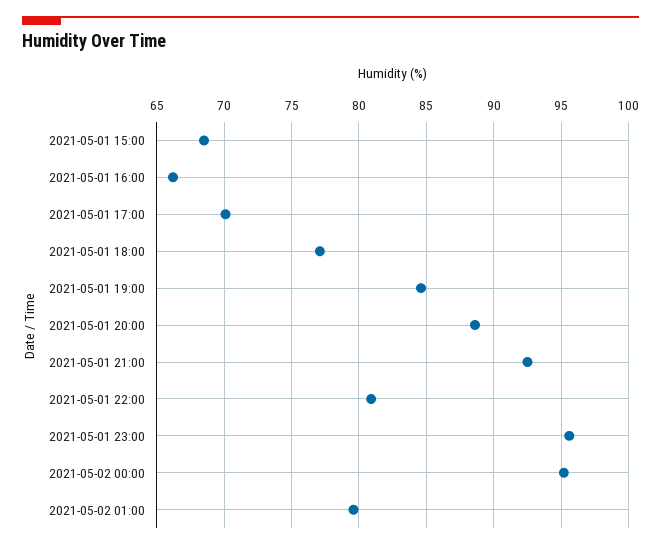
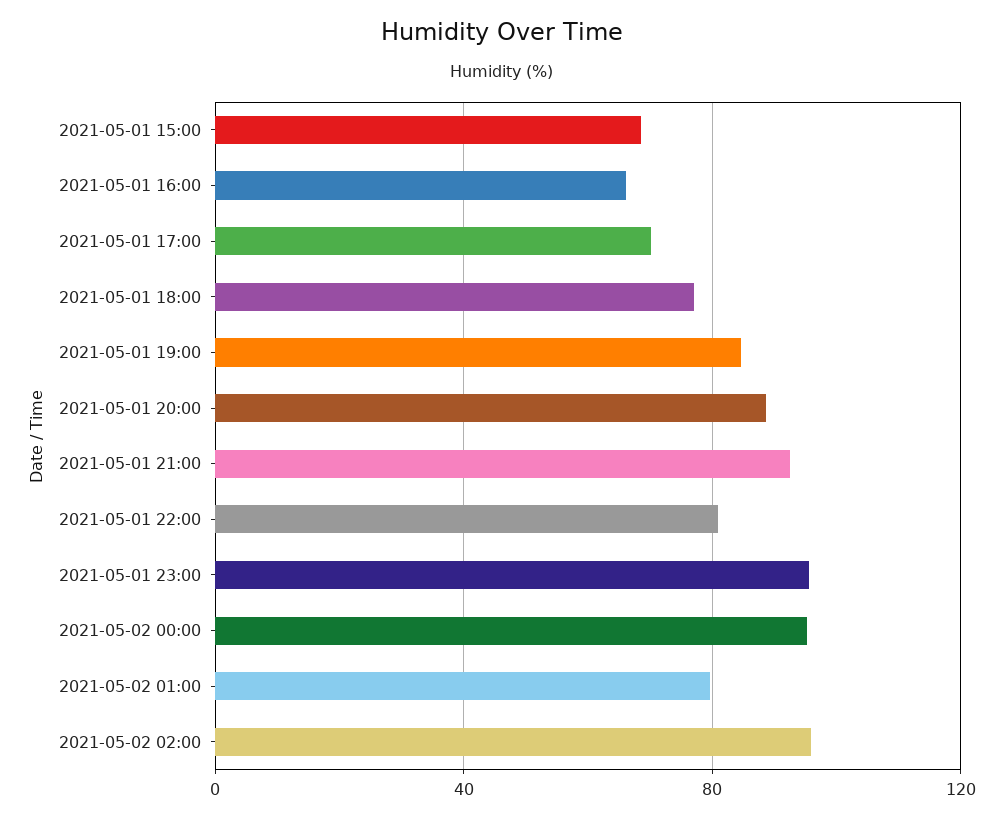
2021-05-02 02:00: none -> 95

